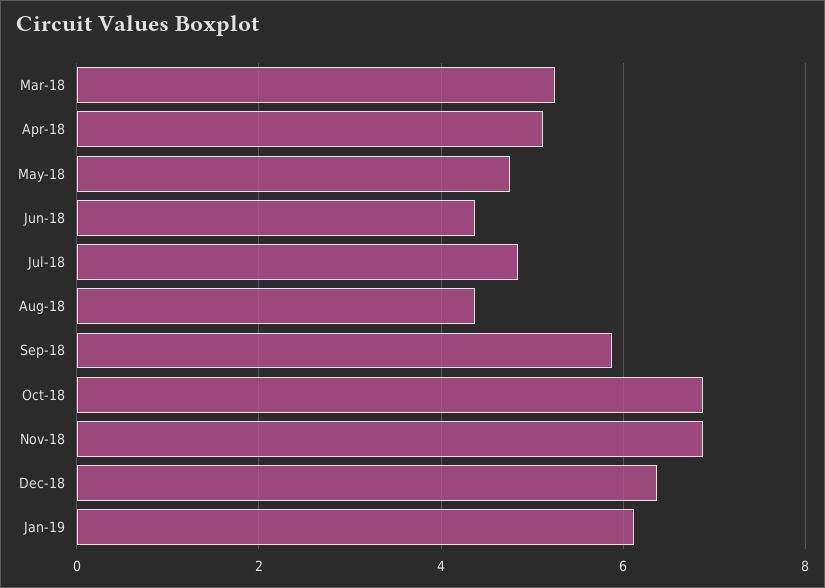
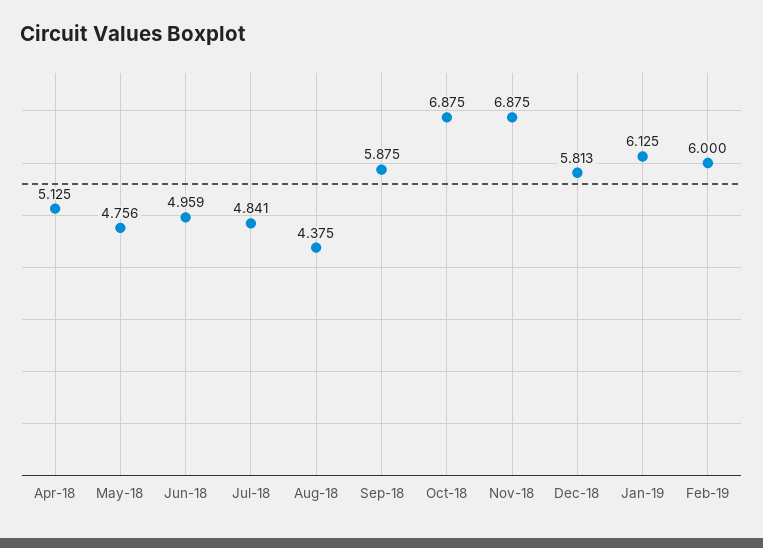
Mar-18: 5.2 -> none
Jun-18: 4.4 -> 4.959
Dec-18: 6.4 -> 5.813
Feb-19: none -> 6

